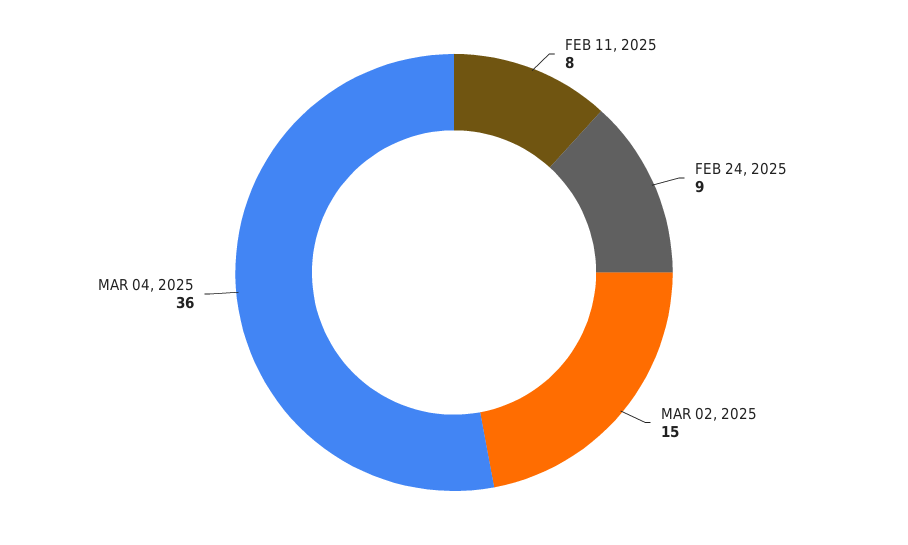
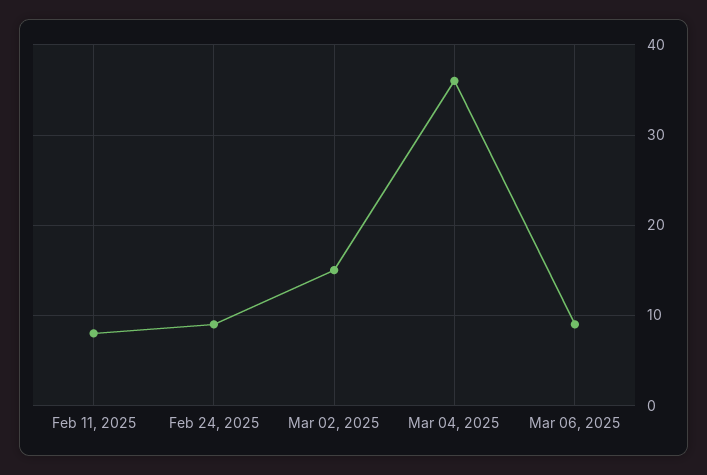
Mar 06, 2025: none -> 9

